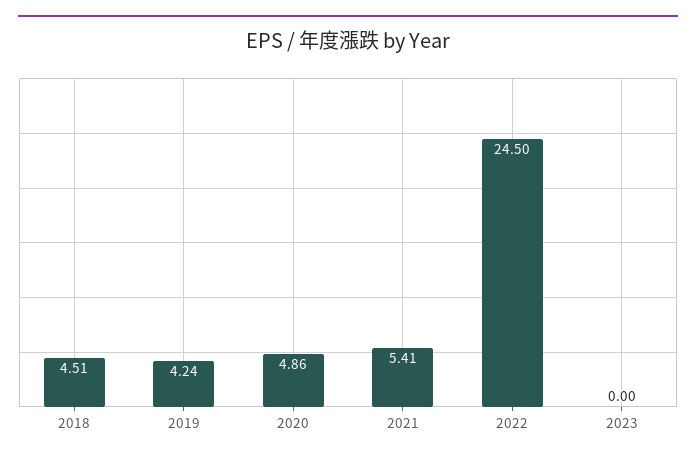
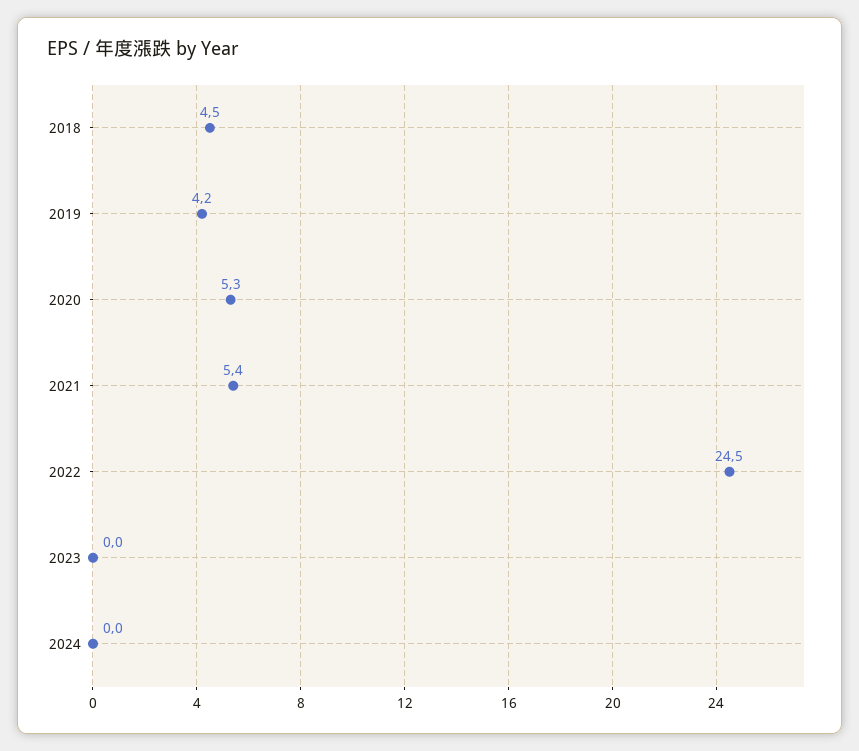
2020: 4.86 -> 5.3
2024: none -> 0

